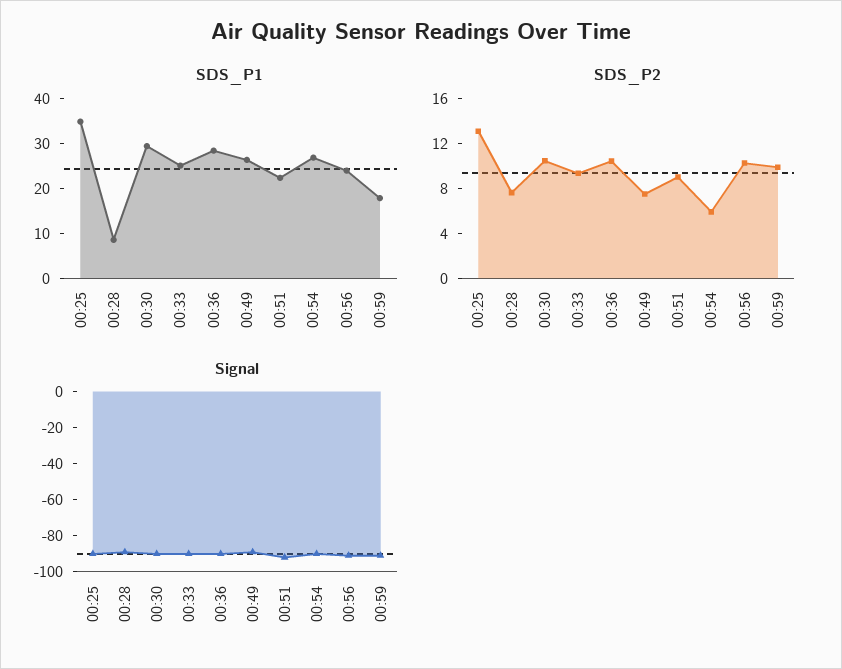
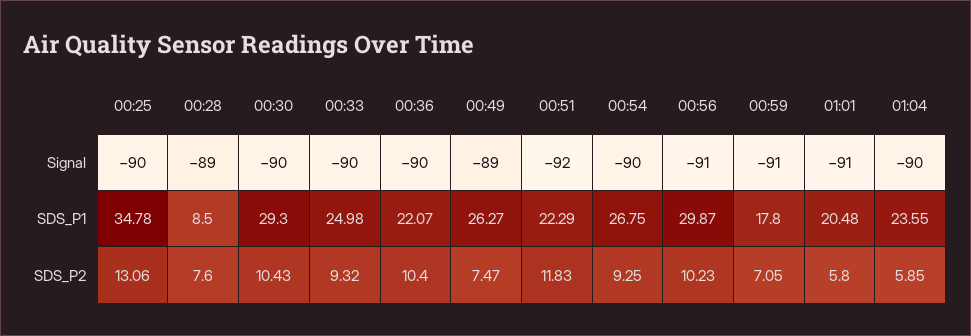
SDS_P1, 00:36: 28 -> 22.07
SDS_P1, 00:56: 24 -> 29.87
SDS_P2, 00:51: 9 -> 11.83
SDS_P2, 00:54: 6 -> 9.25
SDS_P2, 00:59: 10 -> 7.05
Signal, 01:01: none -> -91
Signal, 01:04: none -> -90
SDS_P1, 01:01: none -> 20.48
SDS_P1, 01:04: none -> 23.55
SDS_P2, 01:01: none -> 5.8
SDS_P2, 01:04: none -> 5.85

